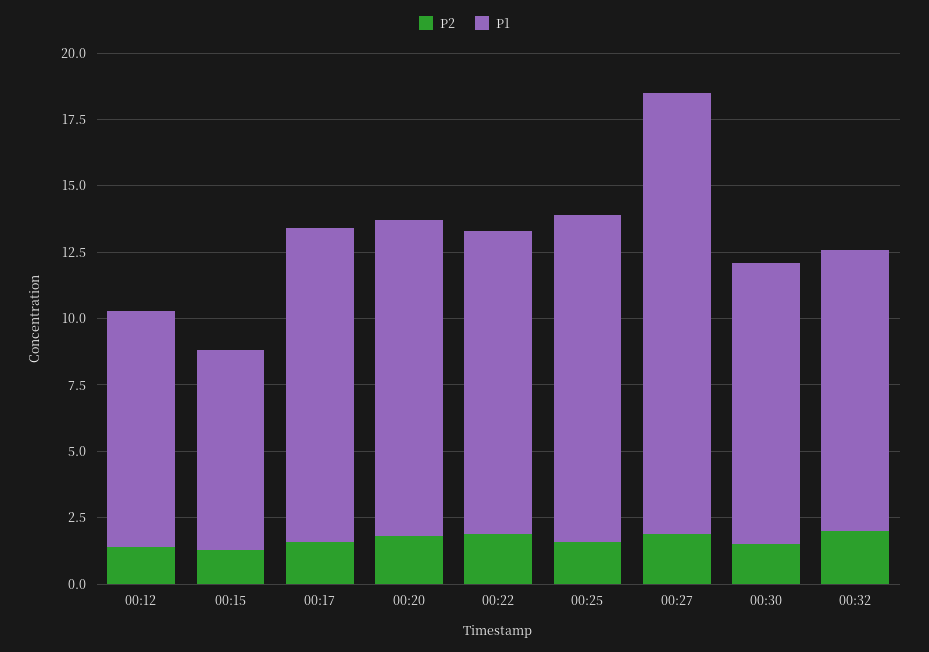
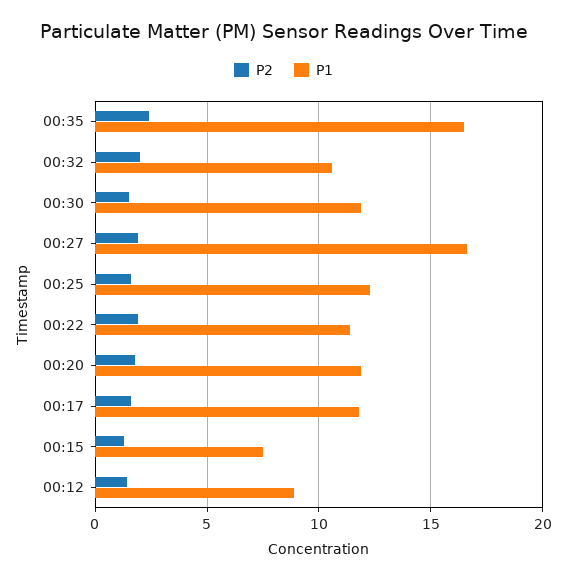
P1, 00:30: 10.5 -> 12
P2, 00:35: none -> 2.5
P1, 00:35: none -> 16.5

